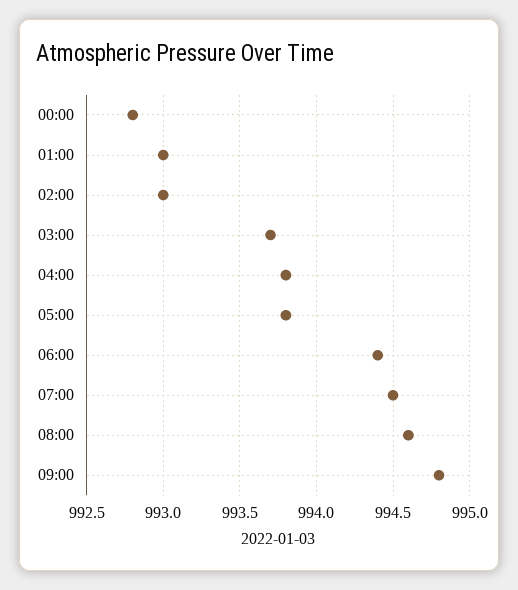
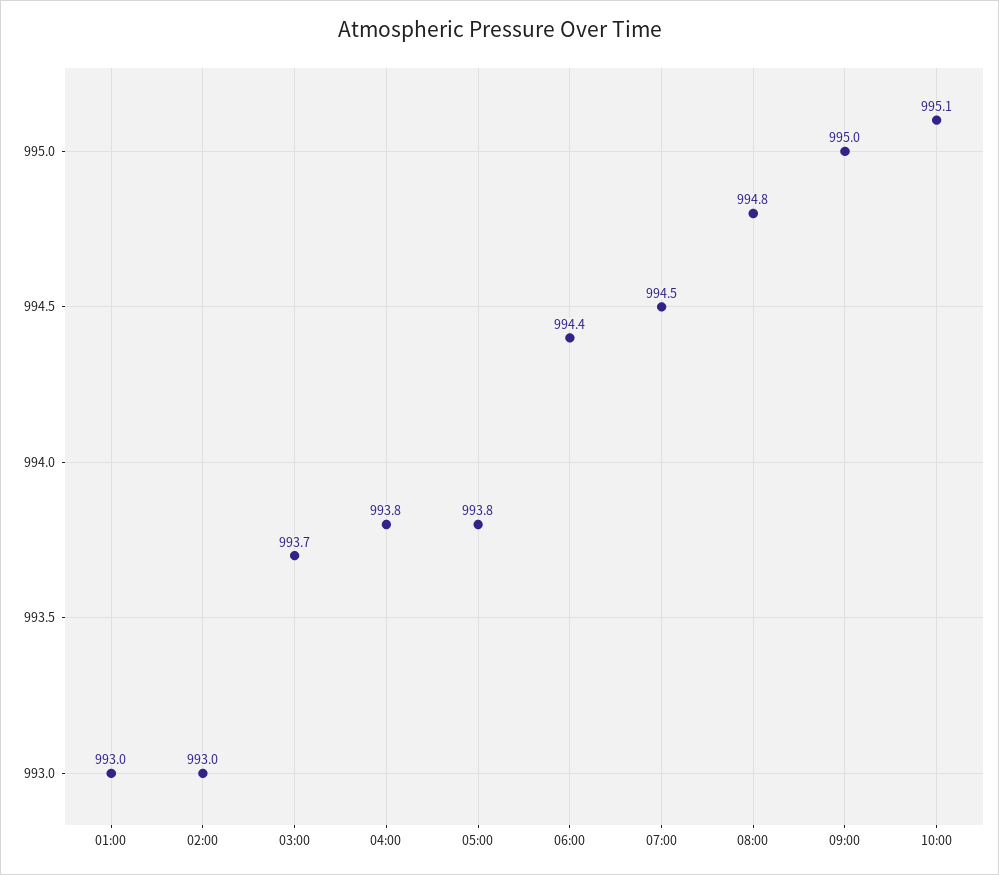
00:00: 992.8 -> none
08:00: 994.6 -> 994.8
09:00: 994.8 -> 995
10:00: none -> 995.1

